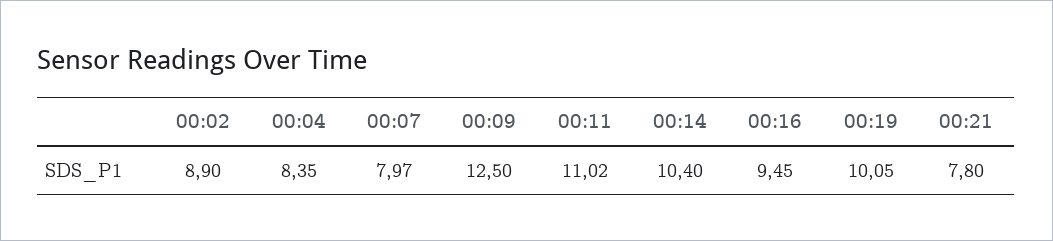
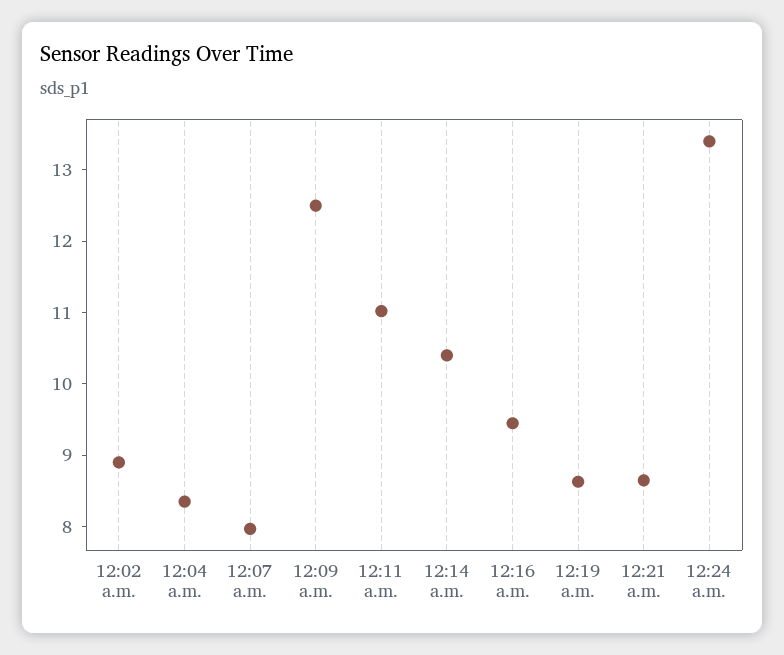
00:19: 10.05 -> 8.6
00:21: 7.8 -> 8.6
12:24 a.m.: none -> 13.4

